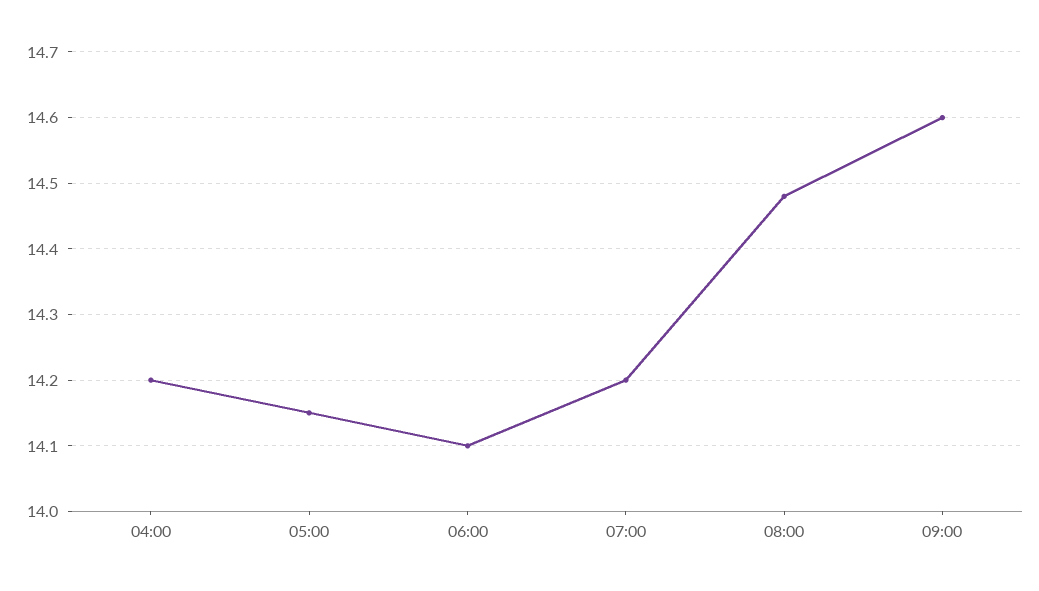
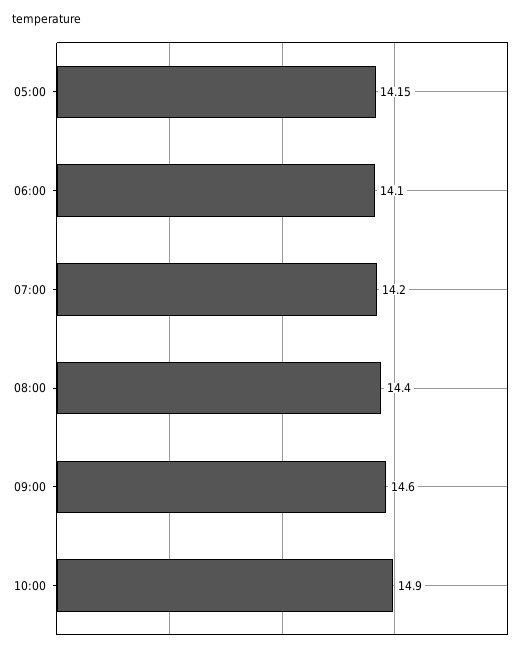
04:00: 14.2 -> none
08:00: 14.48 -> 14.4
10:00: none -> 14.9

